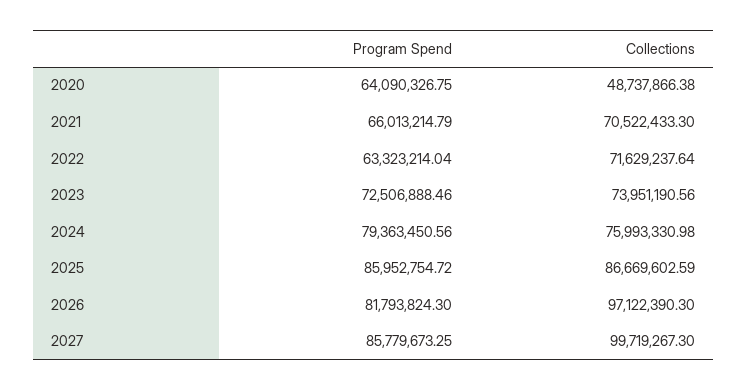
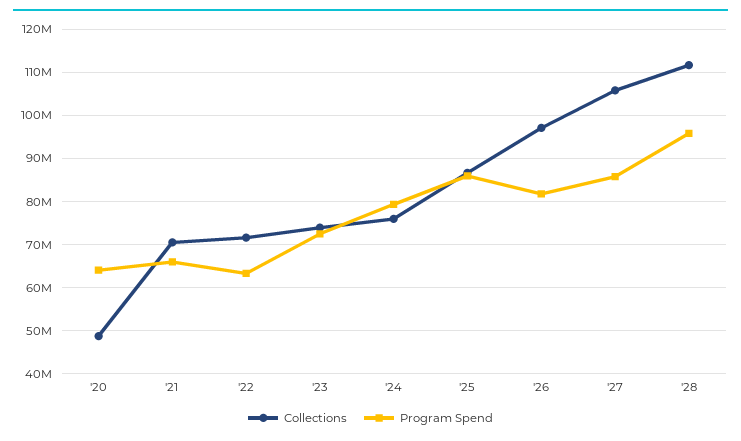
Collections, 2027: 99719267.3 -> 106000000
Collections, '28: none -> 112000000
Program Spend, '28: none -> 96000000

